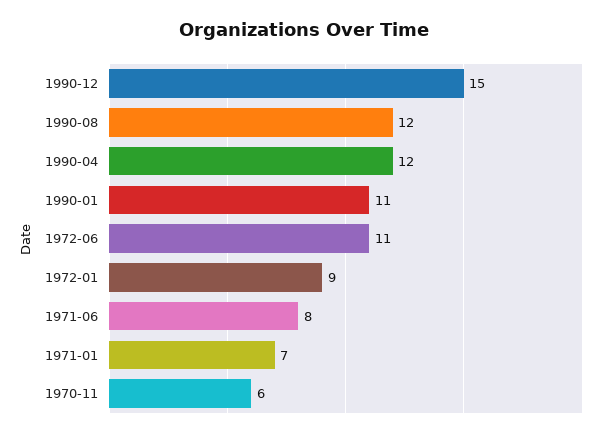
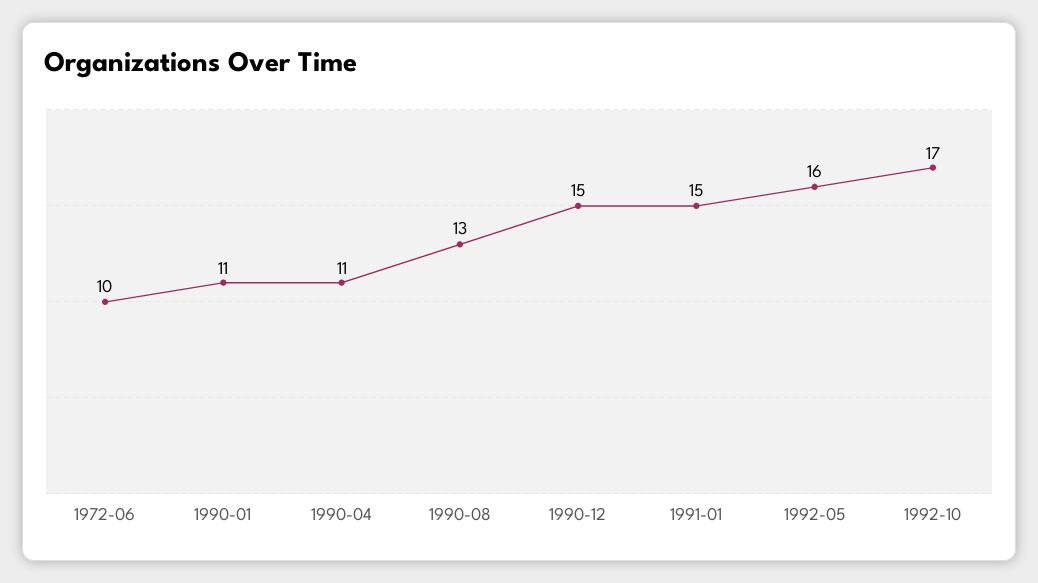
1990-08: 12 -> 13
1990-04: 12 -> 11
1972-06: 11 -> 10
1972-01: 9 -> none
1971-06: 8 -> none
1971-01: 7 -> none
1970-11: 6 -> none
1991-01: none -> 15
1992-05: none -> 16
1992-10: none -> 17

